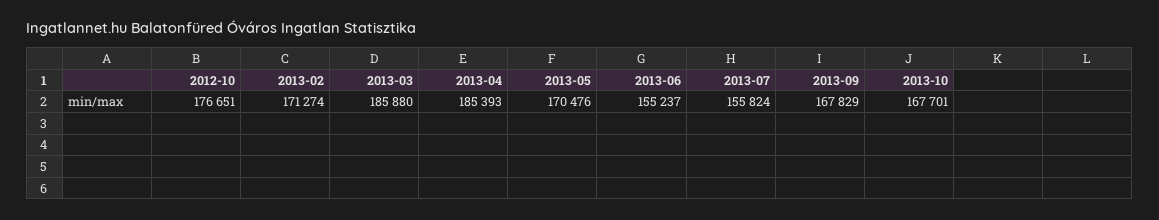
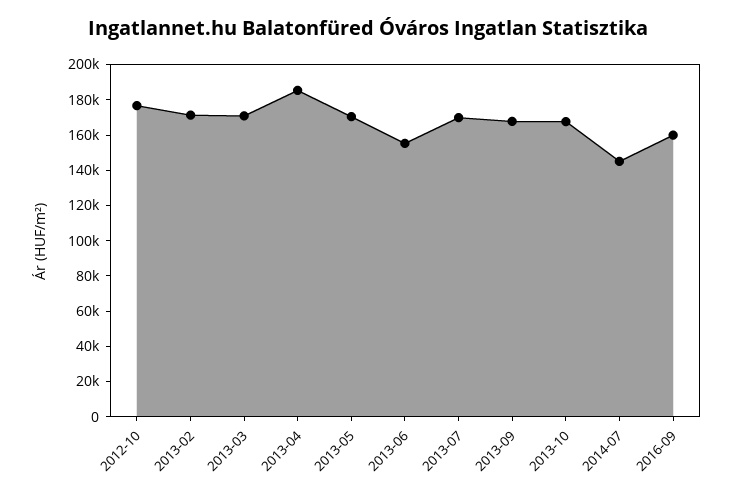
2013-03: 185880 -> 170000
2013-07: 155824 -> 170000
2014-07: none -> 145000
2016-09: none -> 160000

